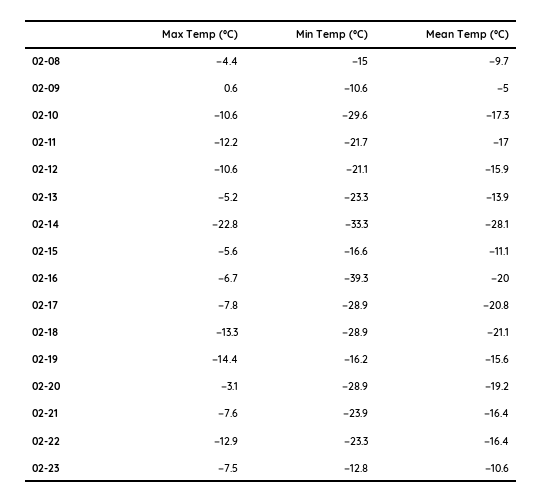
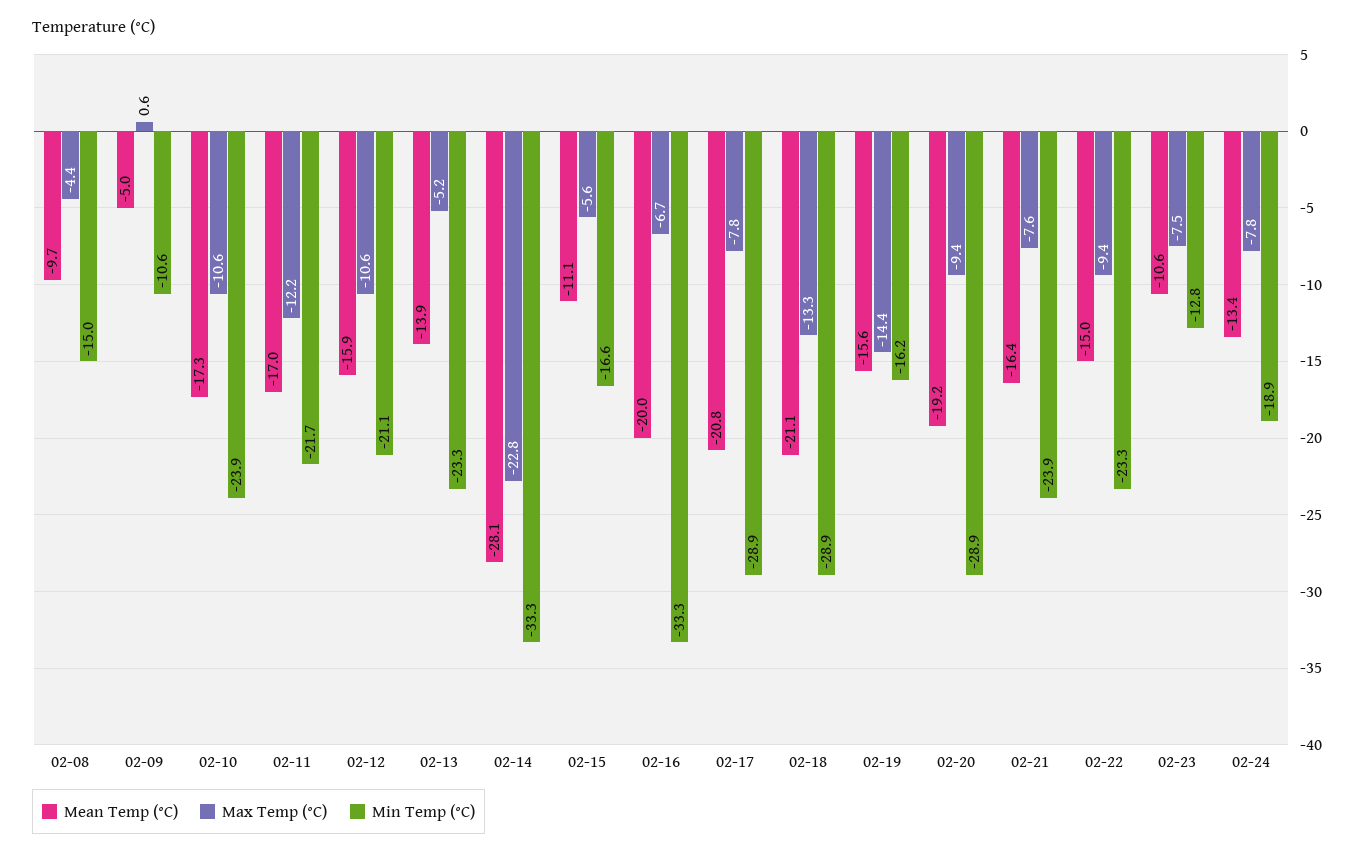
Min Temp (°C), 02-10: -29.6 -> -23.9
Min Temp (°C), 02-16: -39.3 -> -33.3
Max Temp (°C), 02-20: -3.1 -> -9.4
Max Temp (°C), 02-22: -12.9 -> -9.4
Mean Temp (°C), 02-22: -16.4 -> -15
Mean Temp (°C), 02-24: none -> -13.4
Max Temp (°C), 02-24: none -> -7.8
Min Temp (°C), 02-24: none -> -18.9

